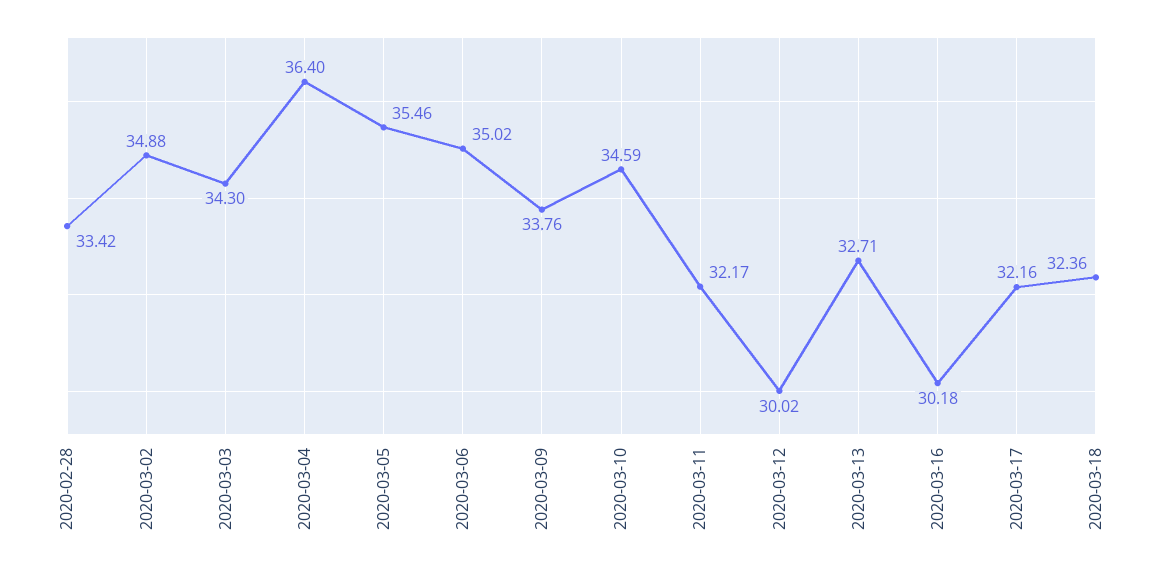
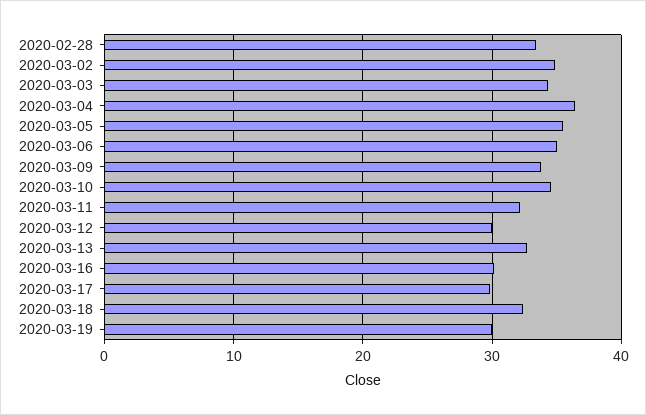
2020-03-17: 32.16 -> 30
2020-03-19: none -> 30

